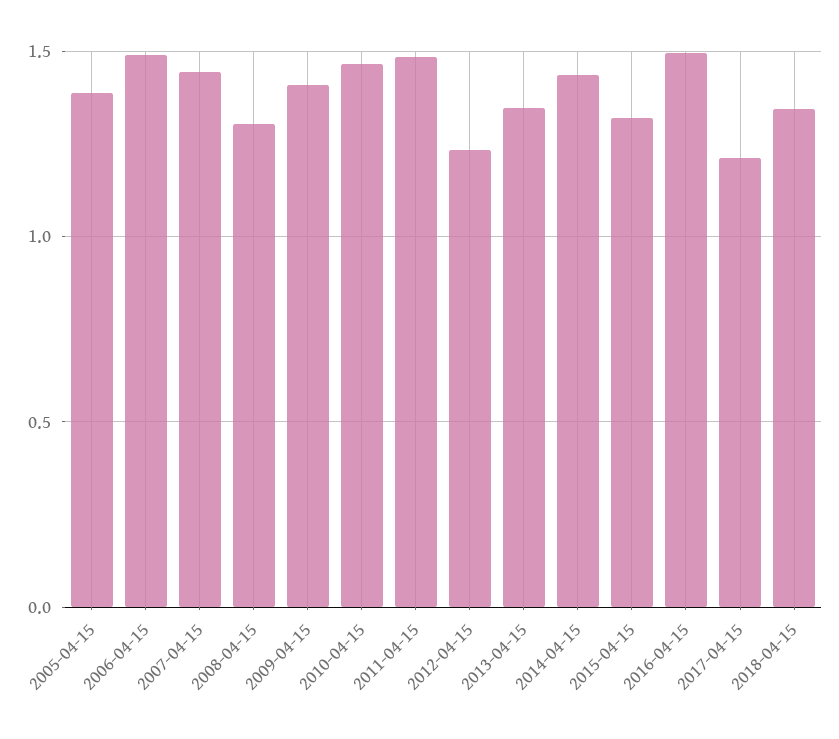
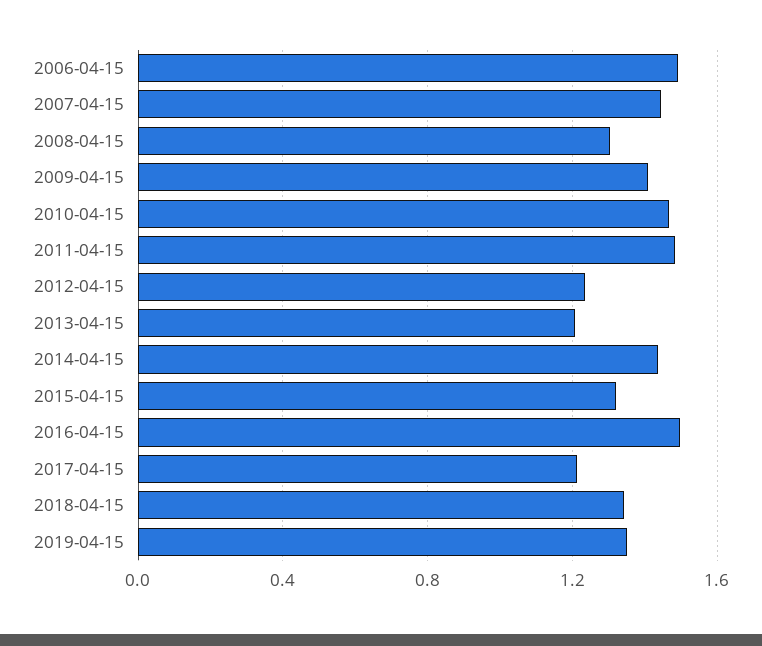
2005-04-15: 1.4 -> none
2013-04-15: 1.35 -> 1.2
2019-04-15: none -> 1.35

